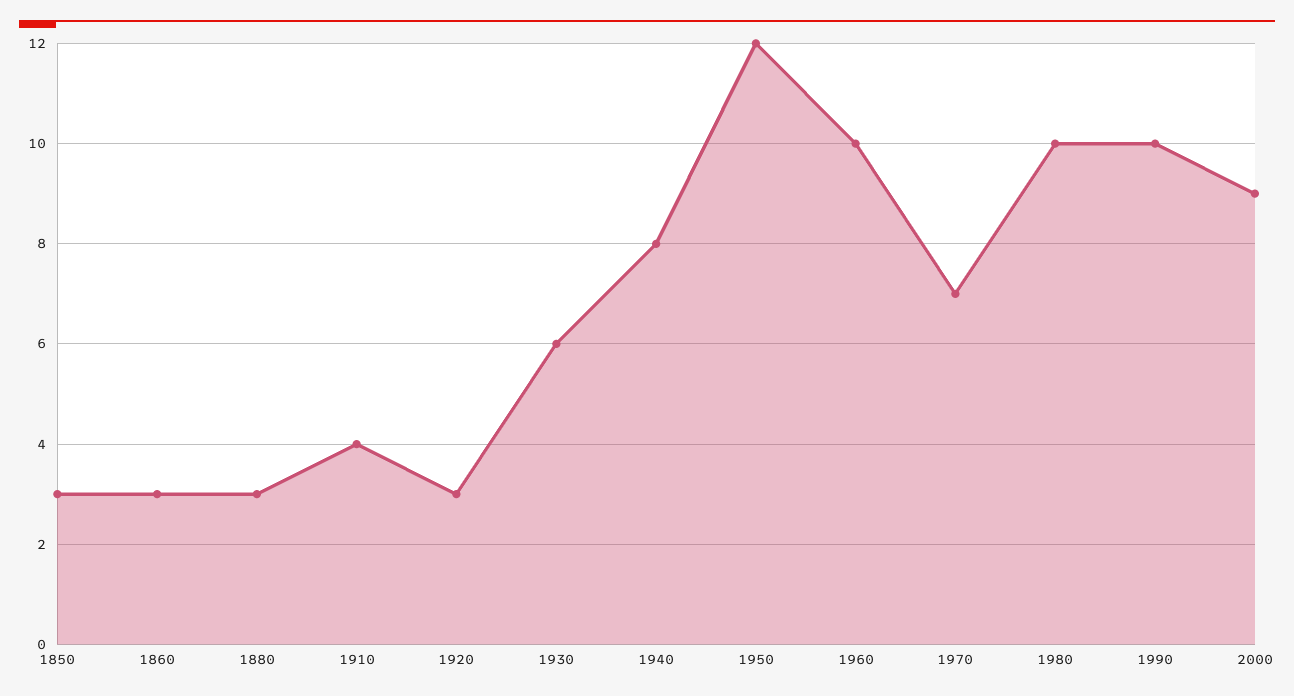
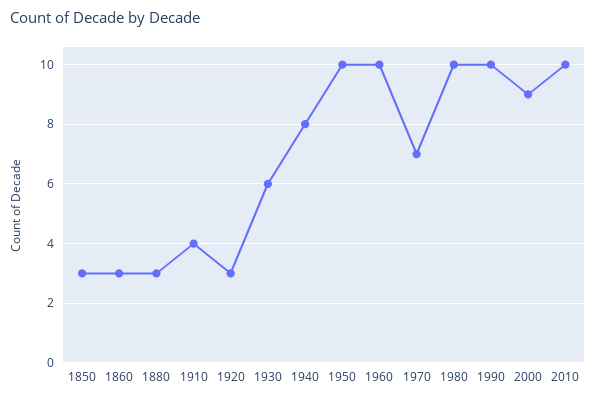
1950: 12 -> 10
2010: none -> 10

